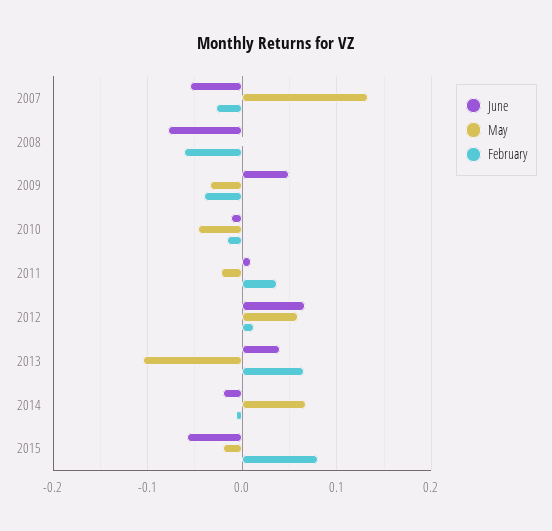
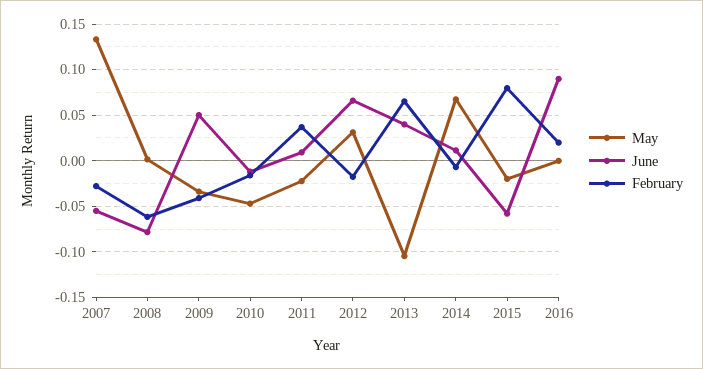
May, 2012: 0.06 -> 0.03
February, 2012: 0.01 -> -0.02
June, 2014: -0.02 -> 0.01
May, 2016: none -> 0
June, 2016: none -> 0.09
February, 2016: none -> 0.02

